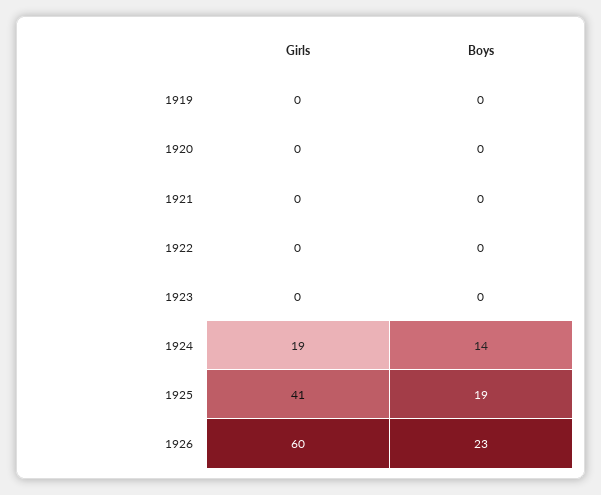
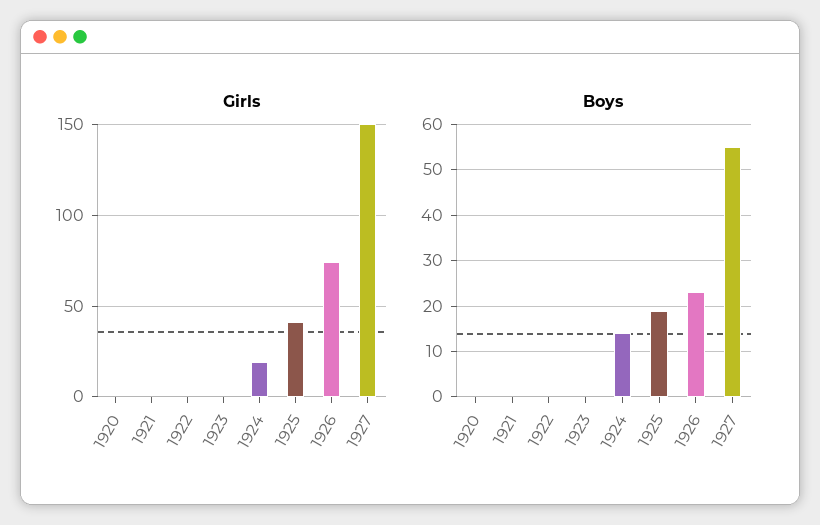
Girls, 1919: 0 -> none
Boys, 1919: 0 -> none
Girls, 1926: 60 -> 75
Girls, 1927: none -> 150
Boys, 1927: none -> 55

